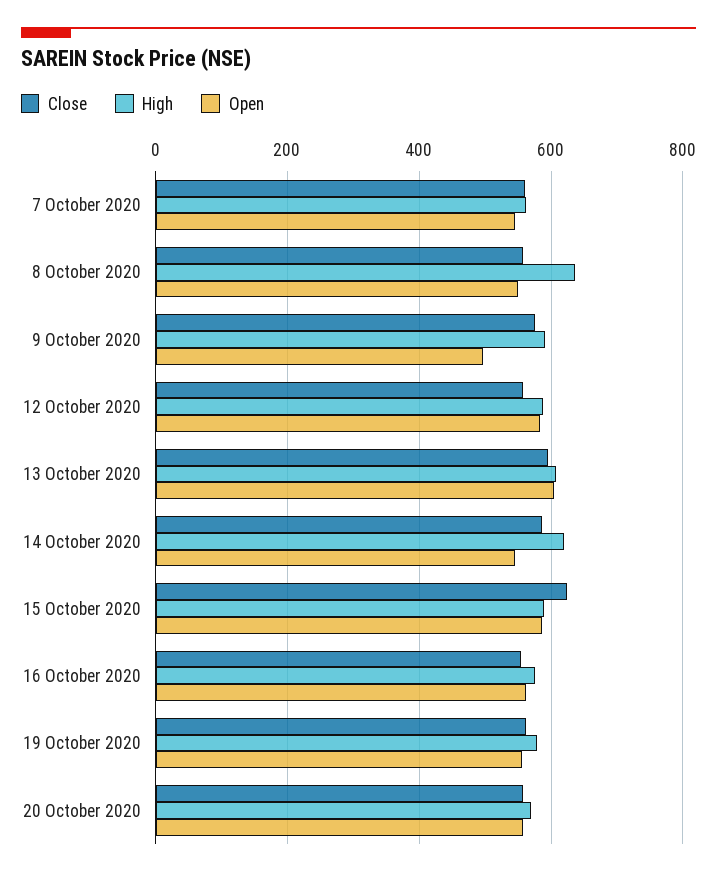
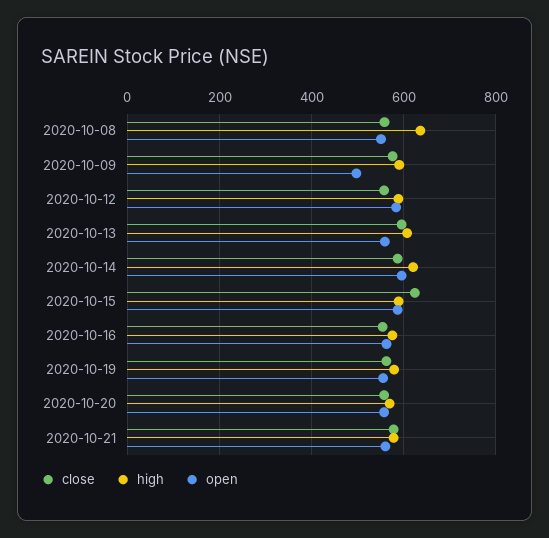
Close, 7 October 2020: 560 -> none
High, 7 October 2020: 560 -> none
Open, 7 October 2020: 540 -> none
Open, 13 October 2020: 600 -> 560
Open, 14 October 2020: 540 -> 600
Close, 2020-10-21: none -> 580
High, 2020-10-21: none -> 580
Open, 2020-10-21: none -> 560

